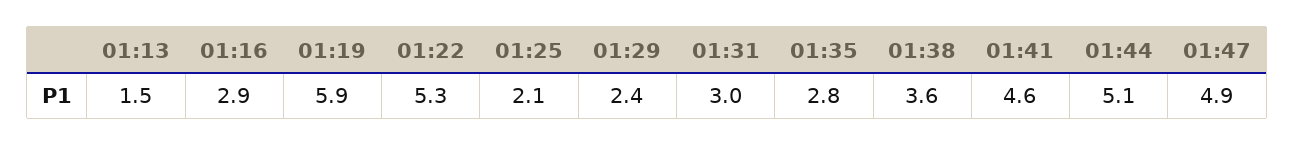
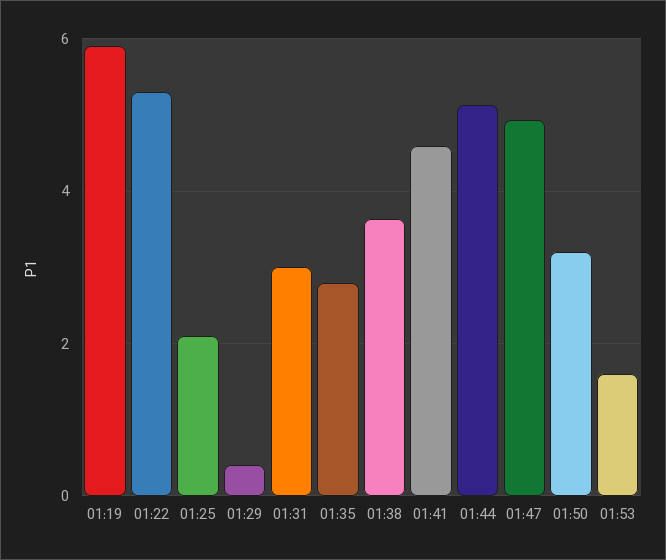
01:13: 1.5 -> none
01:16: 2.9 -> none
01:29: 2.4 -> 0.4
01:50: none -> 3.2
01:53: none -> 1.6

